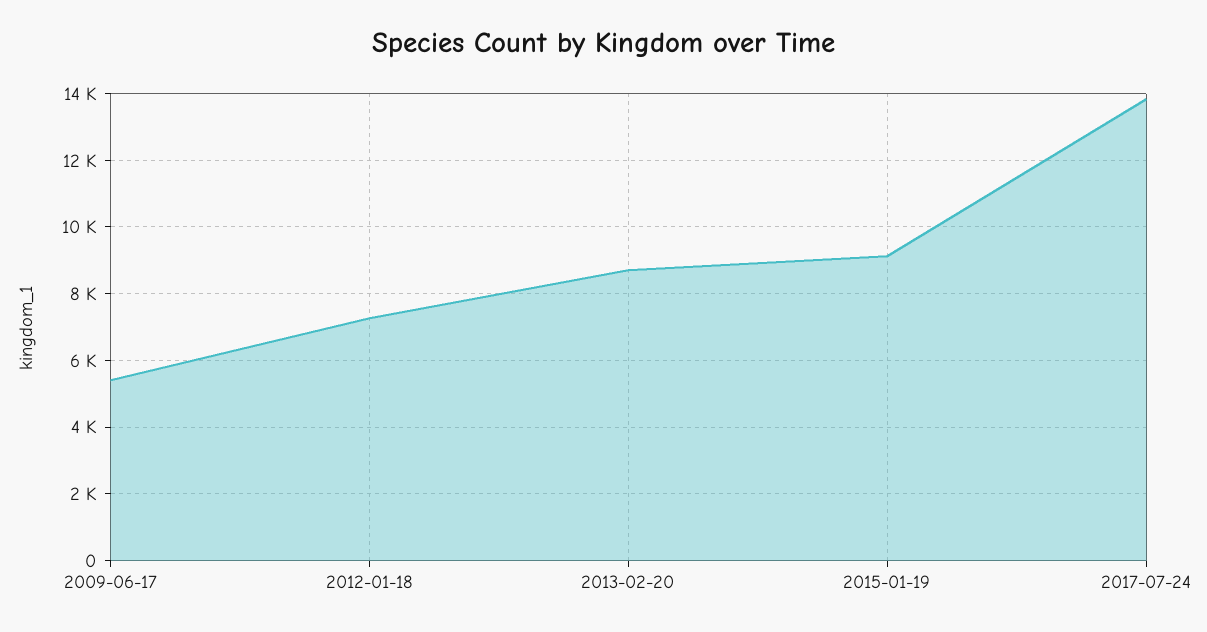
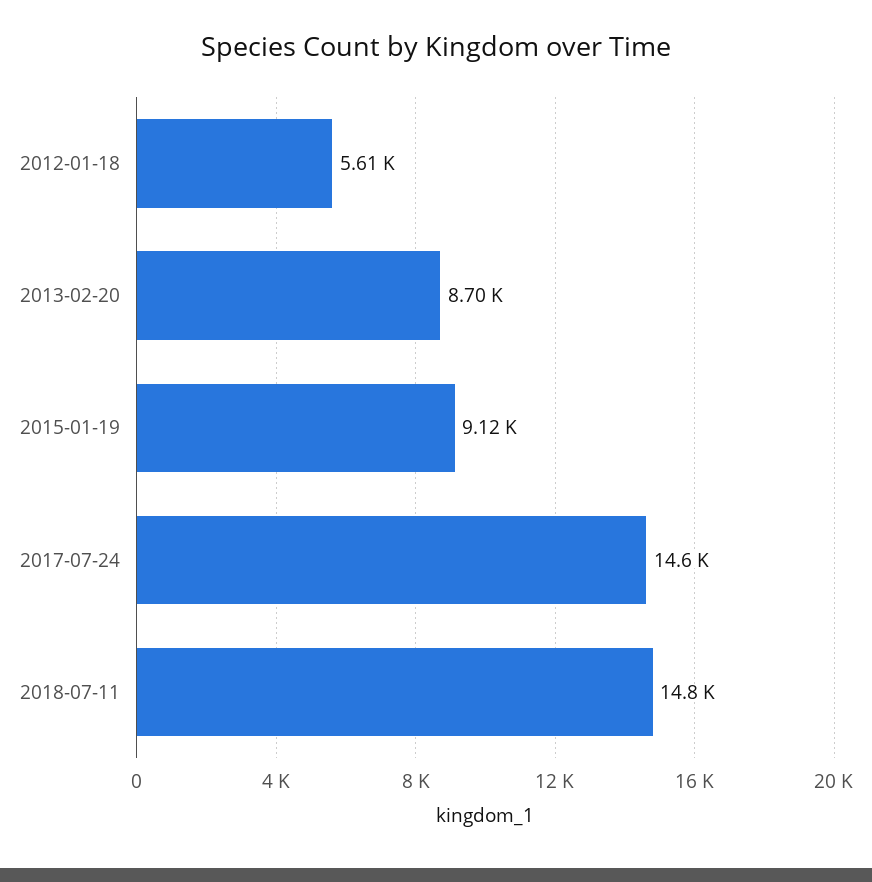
2009-06-17: 5400 -> none
2012-01-18: 7200 -> 5610
2017-07-24: 13800 -> 14600
2018-07-11: none -> 14800

